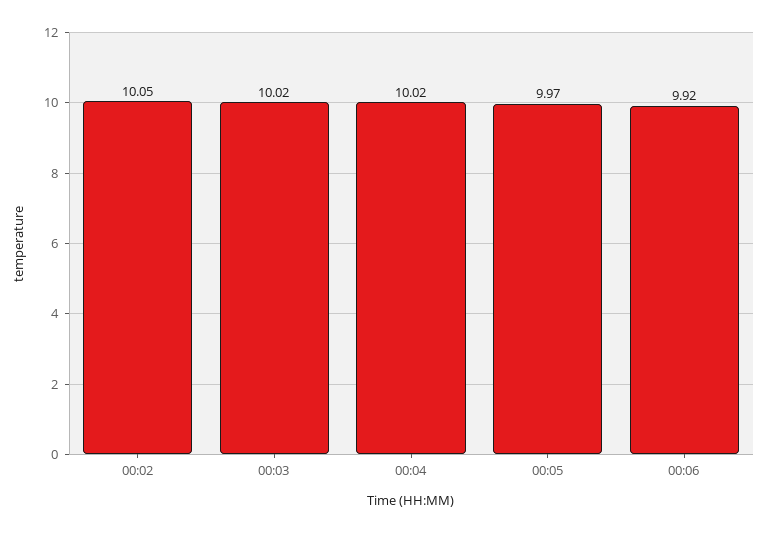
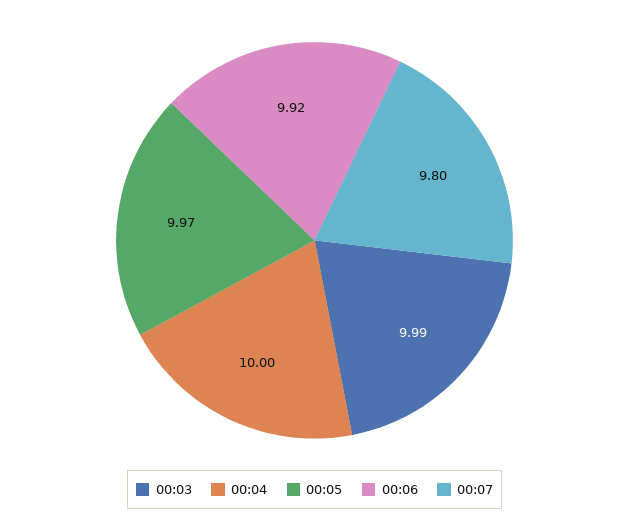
00:02: 10.05 -> none
00:03: 10.02 -> 9.99
00:04: 10.02 -> 10
00:07: none -> 9.8

